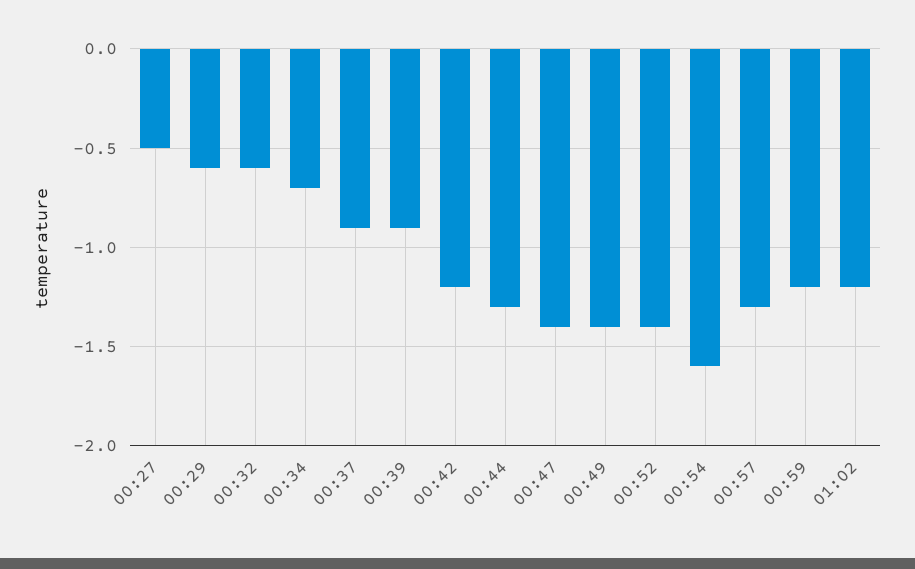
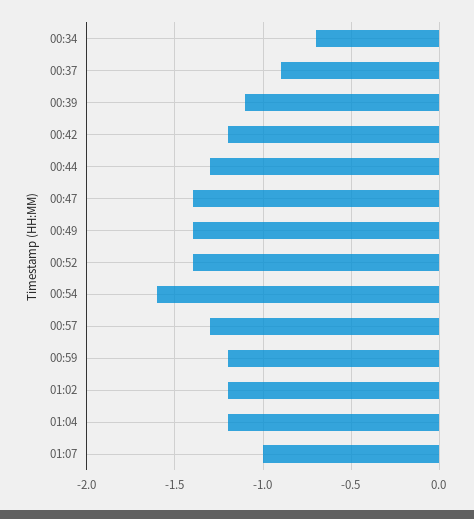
00:27: -0.5 -> none
00:29: -0.6 -> none
00:32: -0.6 -> none
00:39: -0.9 -> -1.1
01:04: none -> -1.2
01:07: none -> -1

